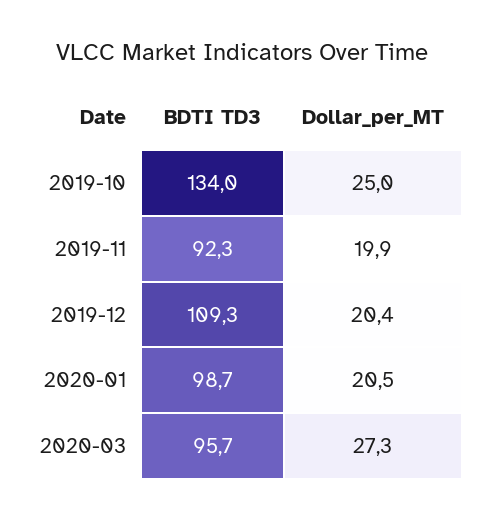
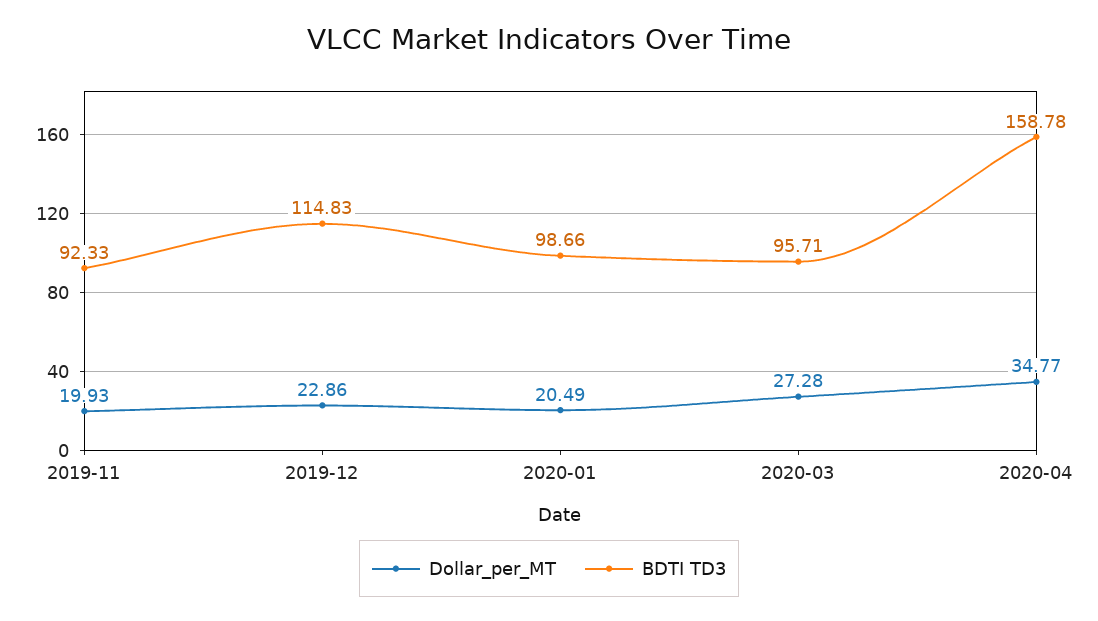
BDTI TD3, 2019-10: 134 -> none
Dollar_per_MT, 2019-10: 25 -> none
BDTI TD3, 2019-12: 109.3 -> 114.83
Dollar_per_MT, 2019-12: 20.4 -> 22.86
Dollar_per_MT, 2020-04: none -> 34.77
BDTI TD3, 2020-04: none -> 158.78

